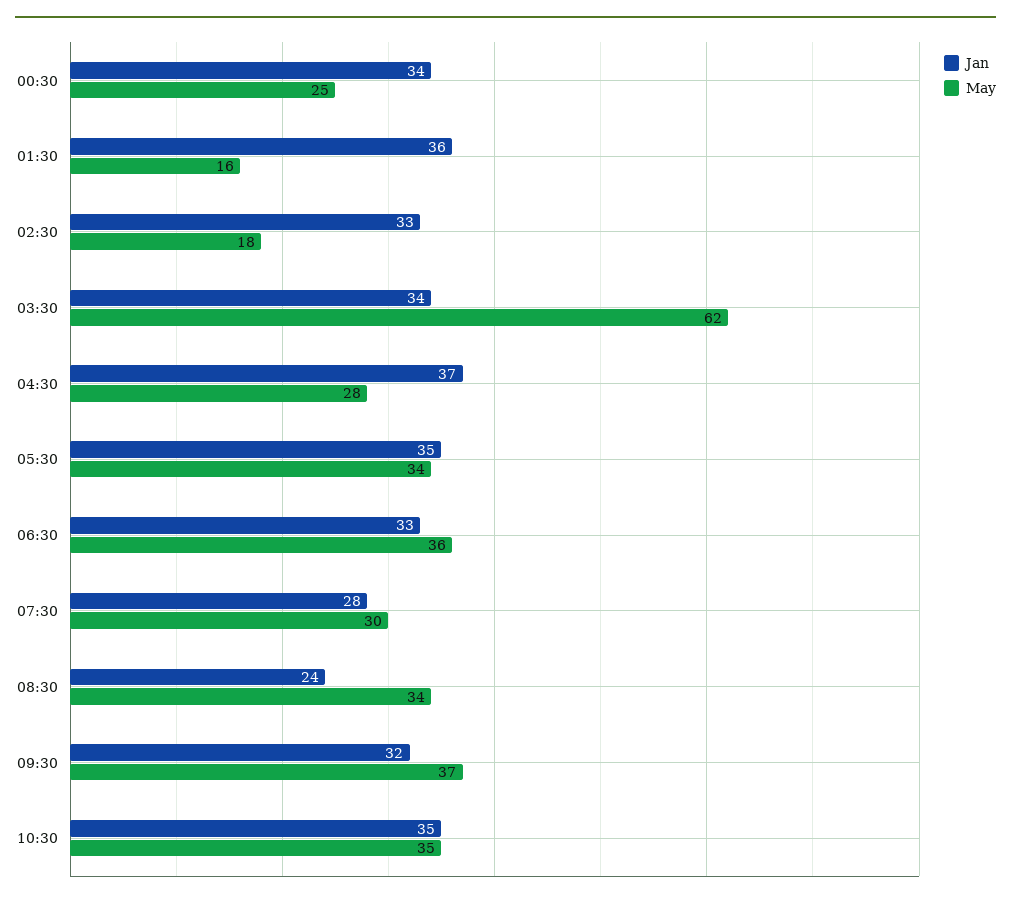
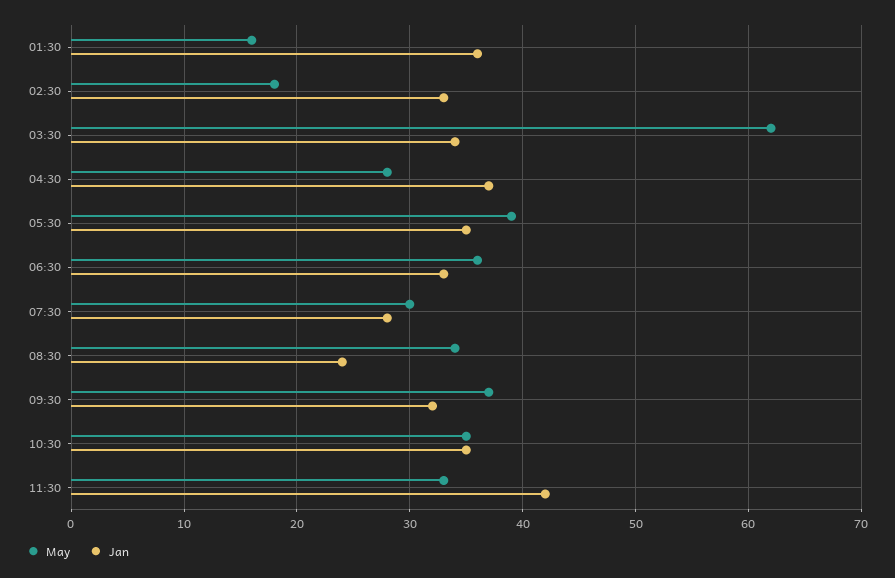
Jan, 00:30: 34 -> none
May, 00:30: 25 -> none
May, 05:30: 34 -> 39
May, 11:30: none -> 33
Jan, 11:30: none -> 42

